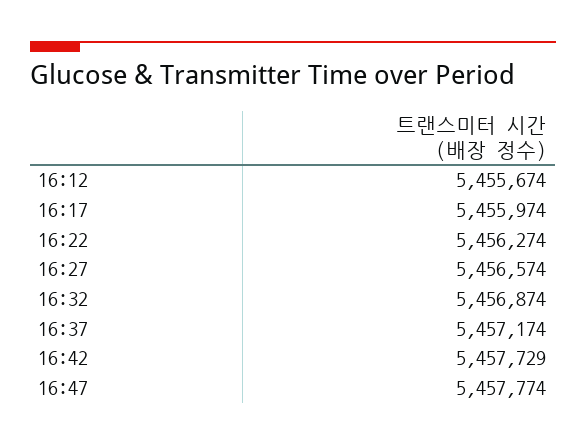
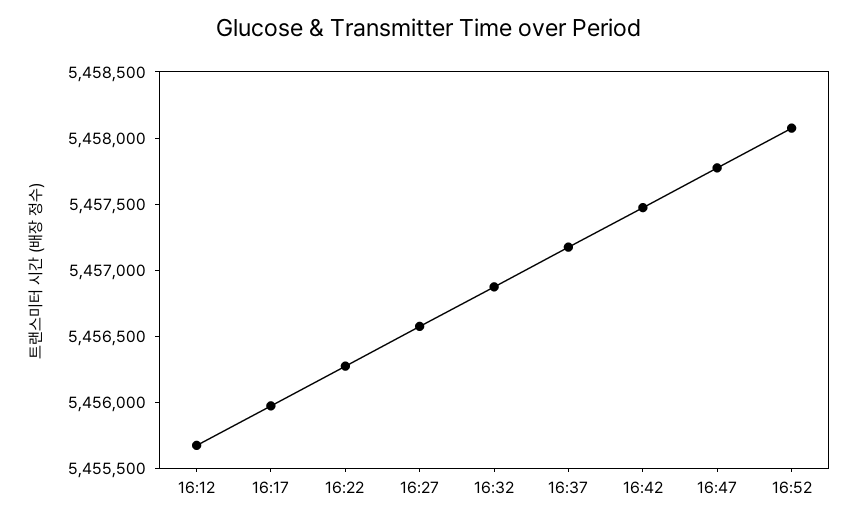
16:42: 5457729 -> 5457500
16:52: none -> 5458100

